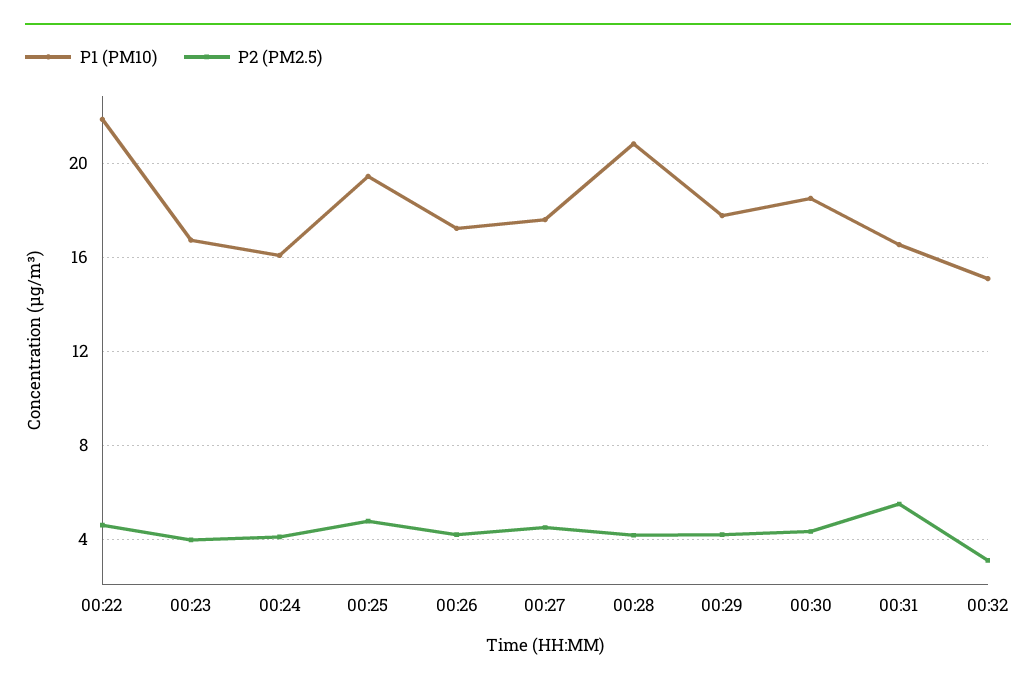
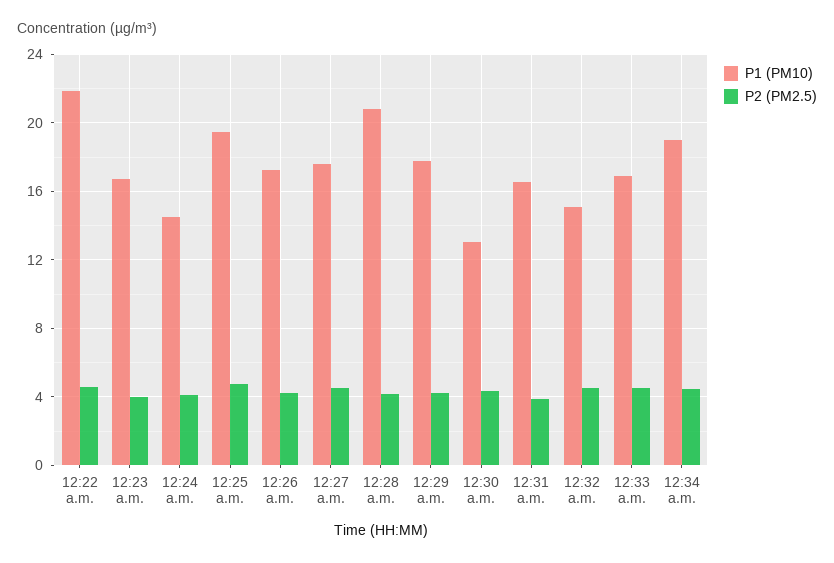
P1 (PM10), 00:24: 16 -> 14.5
P1 (PM10), 00:30: 18.5 -> 13
P2 (PM2.5), 00:31: 5.5 -> 4
P2 (PM2.5), 00:32: 3 -> 4.5
P1 (PM10), 12:33 a.m.: none -> 17
P2 (PM2.5), 12:33 a.m.: none -> 4.5
P1 (PM10), 12:34 a.m.: none -> 19
P2 (PM2.5), 12:34 a.m.: none -> 4.5

